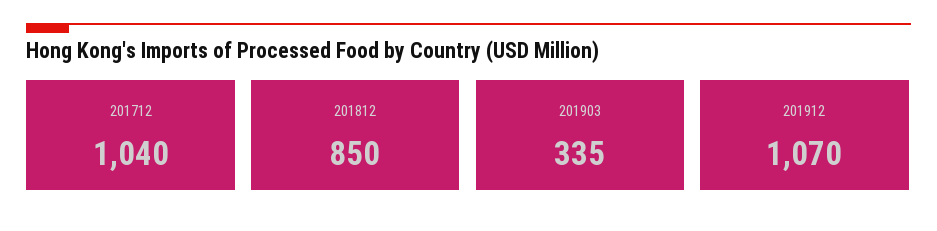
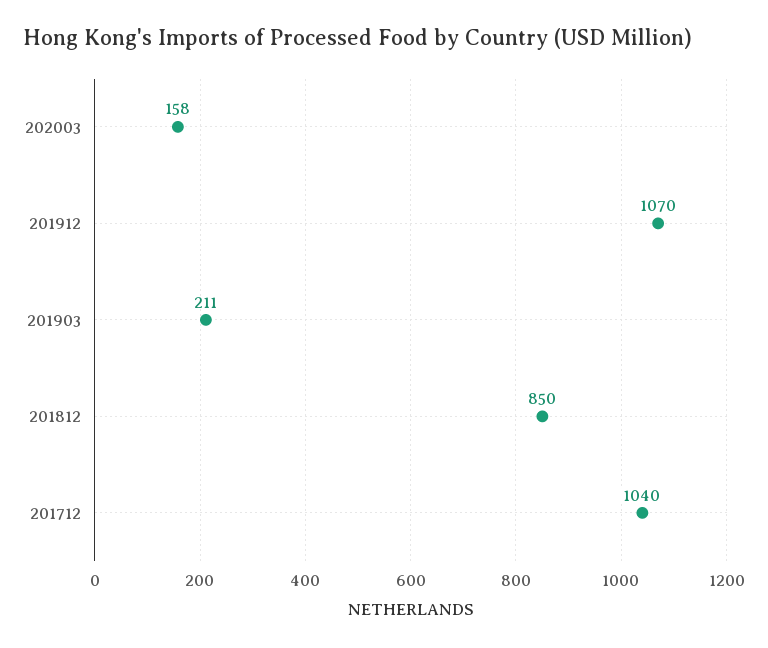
201903: 335 -> 211
202003: none -> 158

